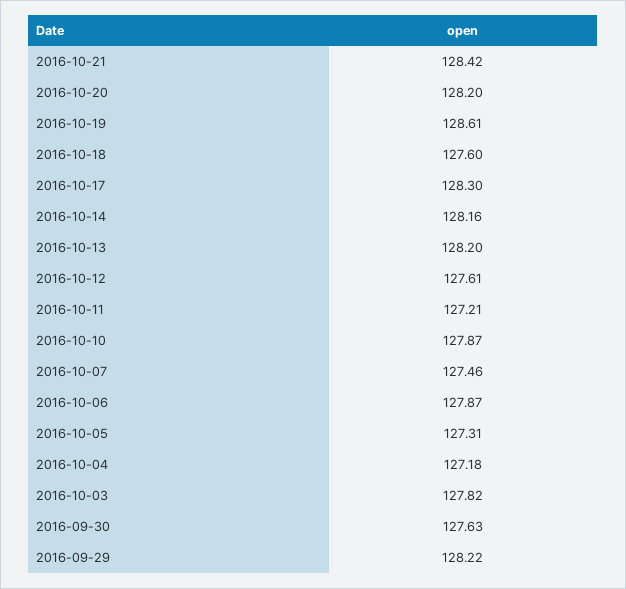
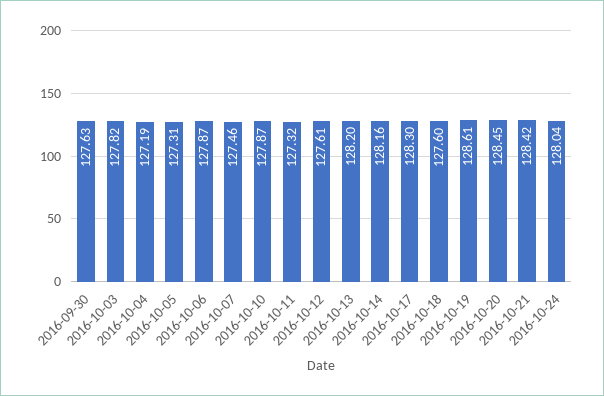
2016-10-20: 128.2 -> 128.45
2016-10-11: 127.21 -> 127.32
2016-10-04: 127.18 -> 127.19
2016-09-29: 128.22 -> none
2016-10-24: none -> 128.04

